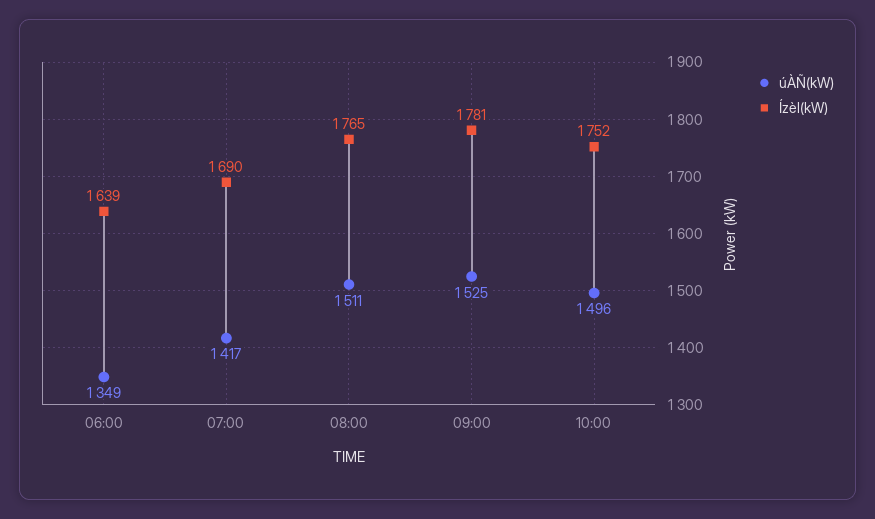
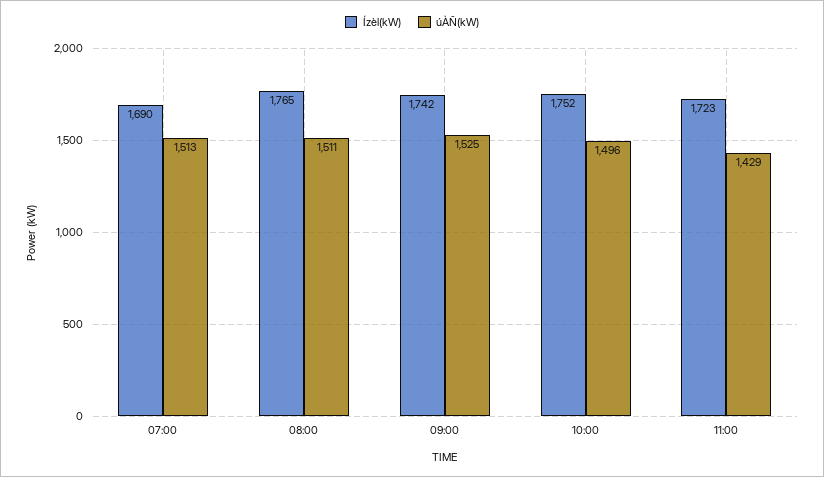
úÀÑ(kW), 06:00: 1349 -> none
Ízèl(kW), 06:00: 1639 -> none
úÀÑ(kW), 07:00: 1417 -> 1513
Ízèl(kW), 09:00: 1781 -> 1742
Ízèl(kW), 11:00: none -> 1723
úÀÑ(kW), 11:00: none -> 1429

